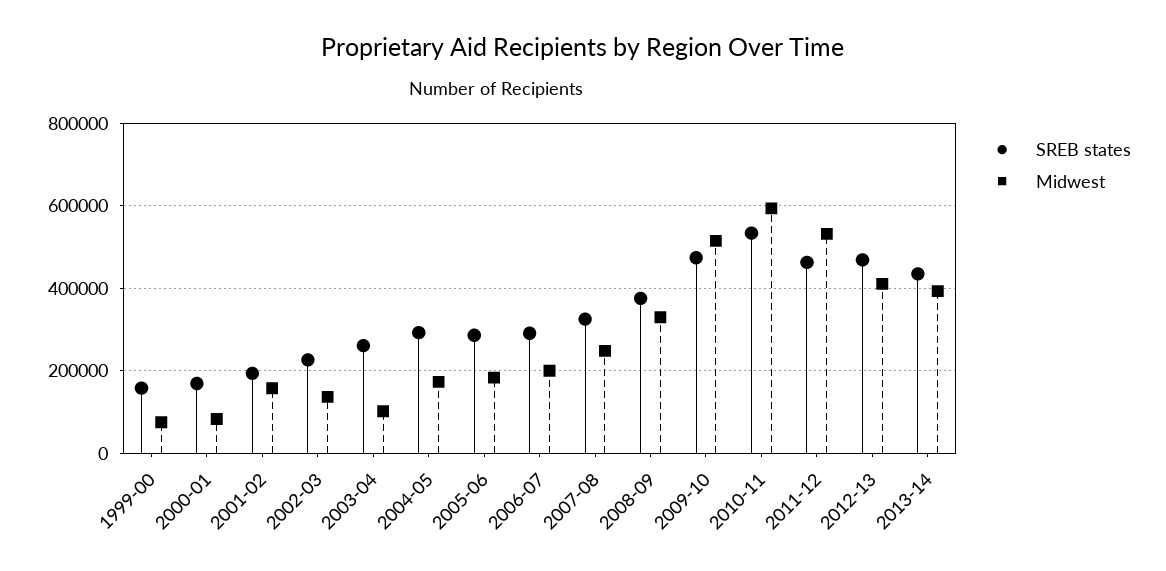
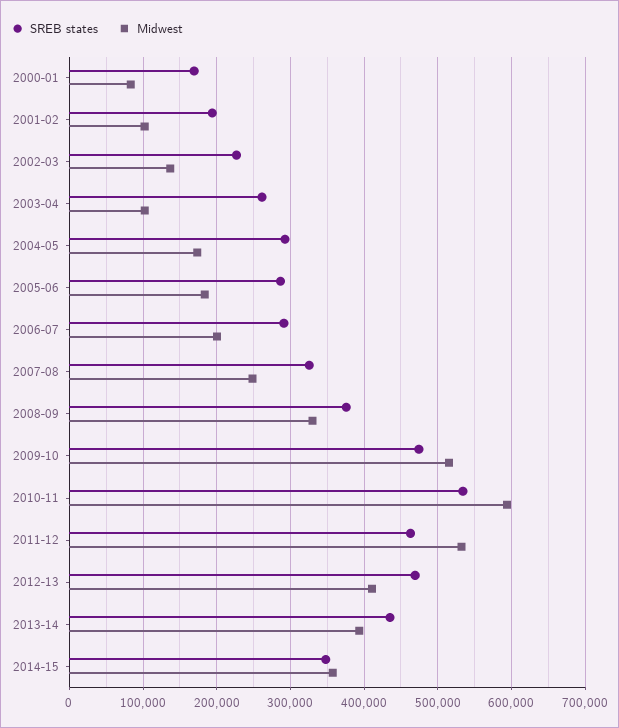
SREB states, 1999-00: 160000 -> none
Midwest, 1999-00: 80000 -> none
Midwest, 2001-02: 160000 -> 100000
SREB states, 2014-15: none -> 350000
Midwest, 2014-15: none -> 360000

